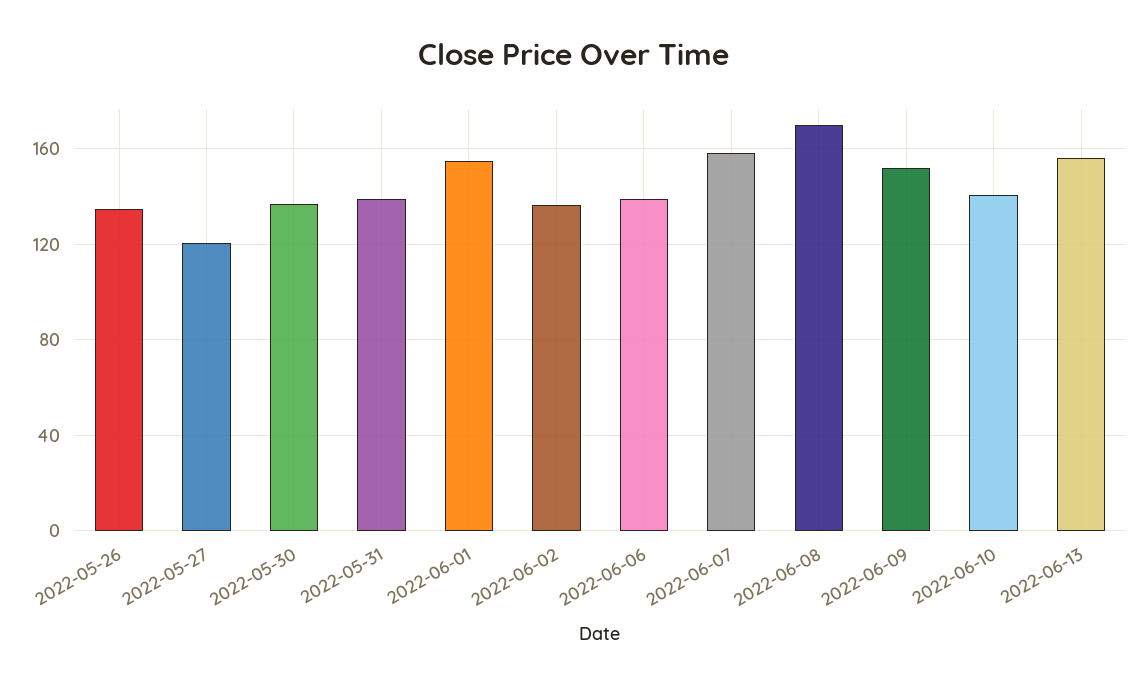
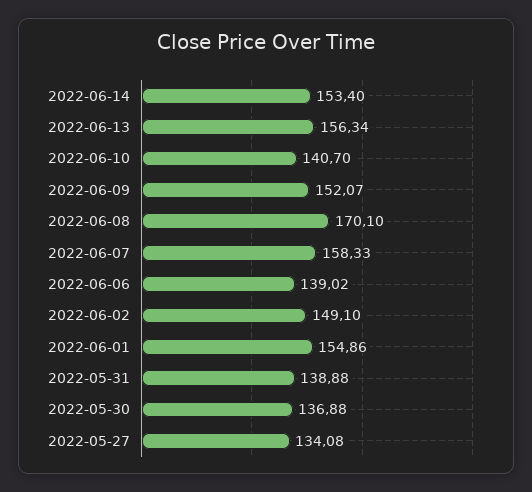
2022-05-26: 135 -> none
2022-05-27: 120 -> 134.08
2022-06-02: 135 -> 149.1
2022-06-14: none -> 153.4

